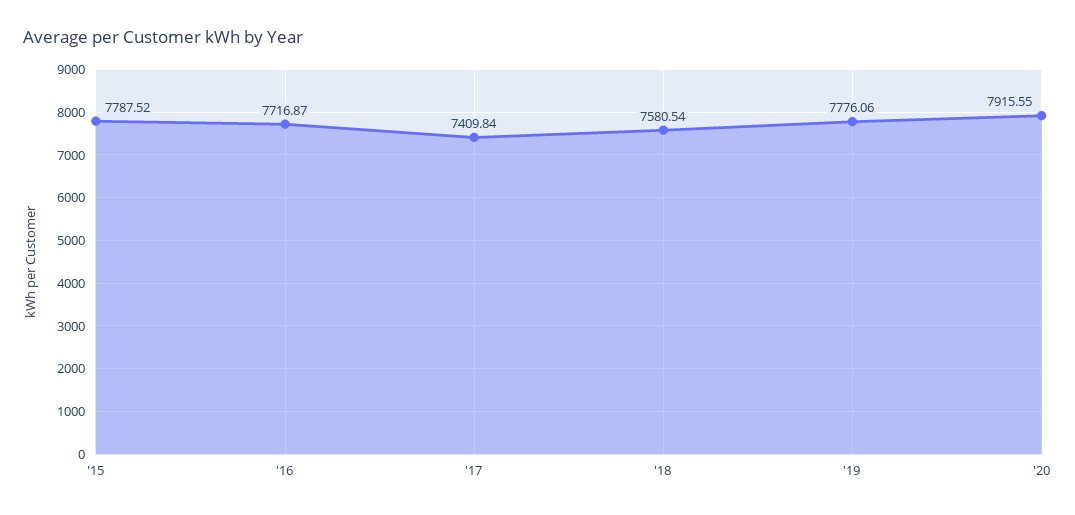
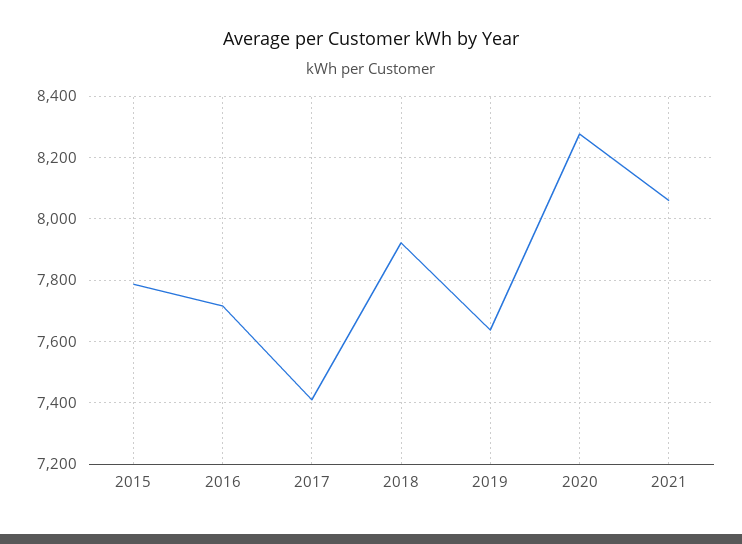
'18: 7580.54 -> 7920
'19: 7776.06 -> 7640
'20: 7915.55 -> 8280
2021: none -> 8060

